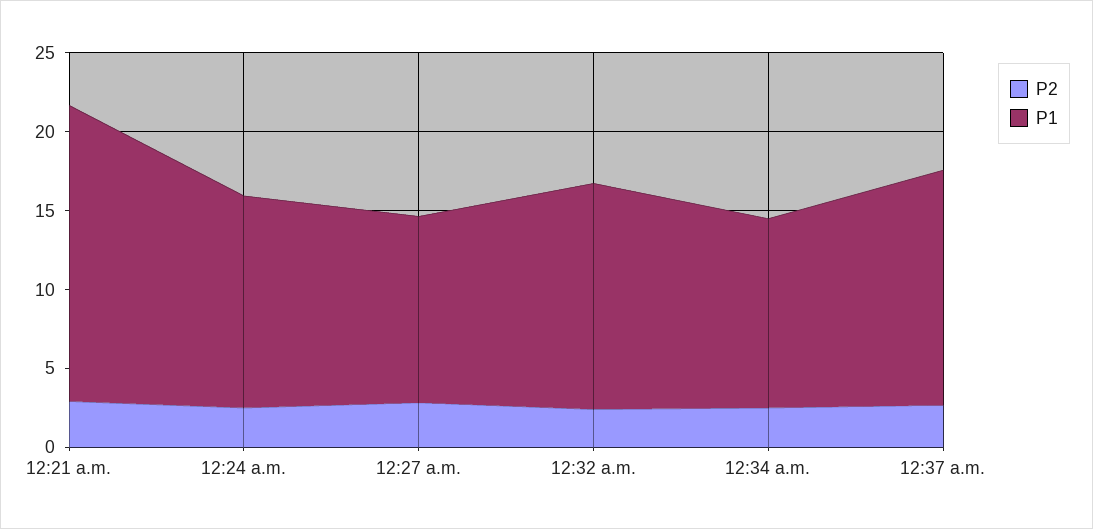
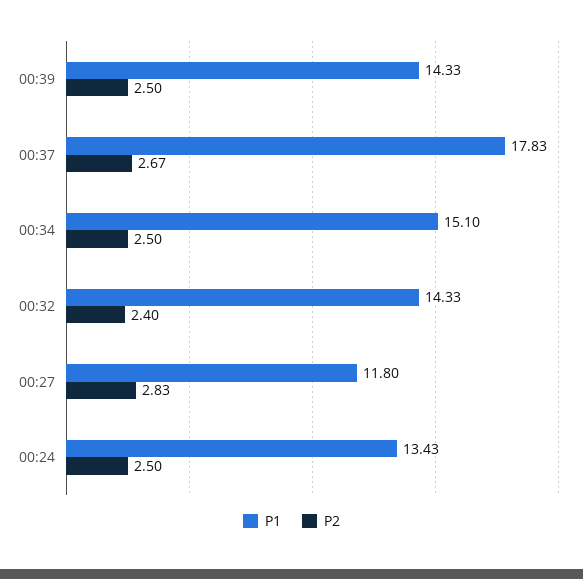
P2, 12:21 a.m.: 3 -> none
P1, 12:21 a.m.: 19 -> none
P1, 12:34 a.m.: 12 -> 15.1
P1, 12:37 a.m.: 15 -> 17.83
P1, 00:39: none -> 14.33
P2, 00:39: none -> 2.5

